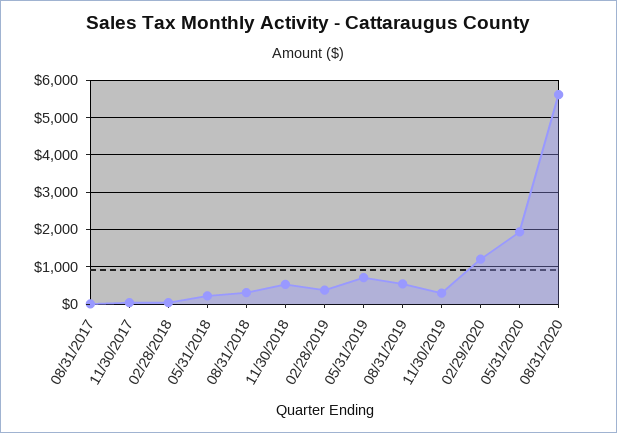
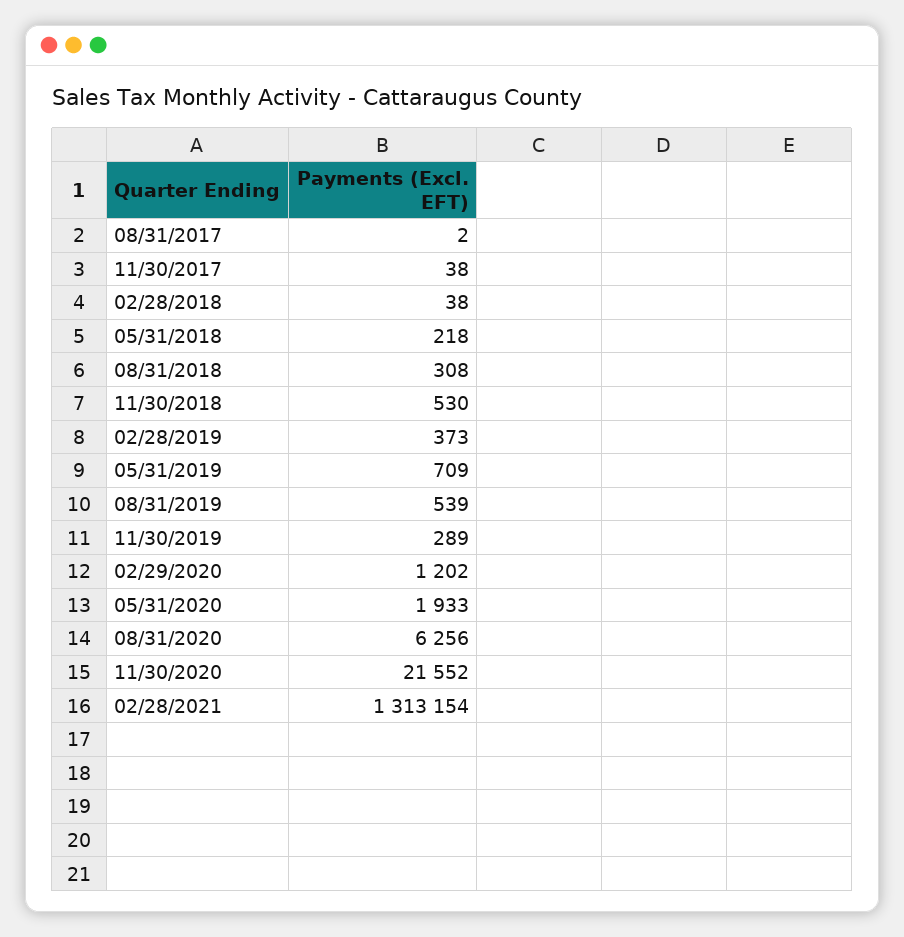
08/31/2020: 5600 -> 6256
11/30/2020: none -> 21552
02/28/2021: none -> 1313154

